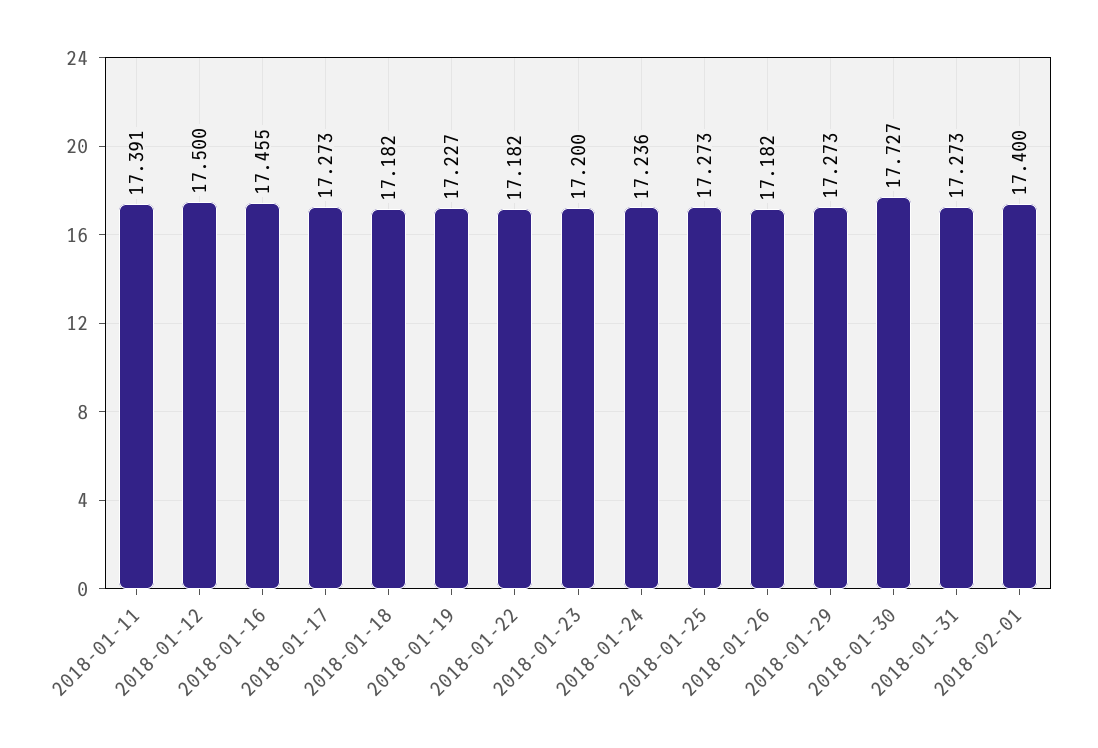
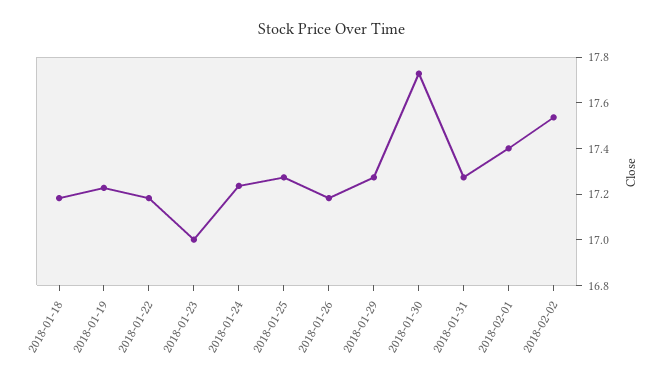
2018-01-11: 17.391 -> none
2018-01-12: 17.5 -> none
2018-01-16: 17.455 -> none
2018-01-17: 17.273 -> none
2018-01-23: 17.2 -> 17
2018-02-02: none -> 17.55

